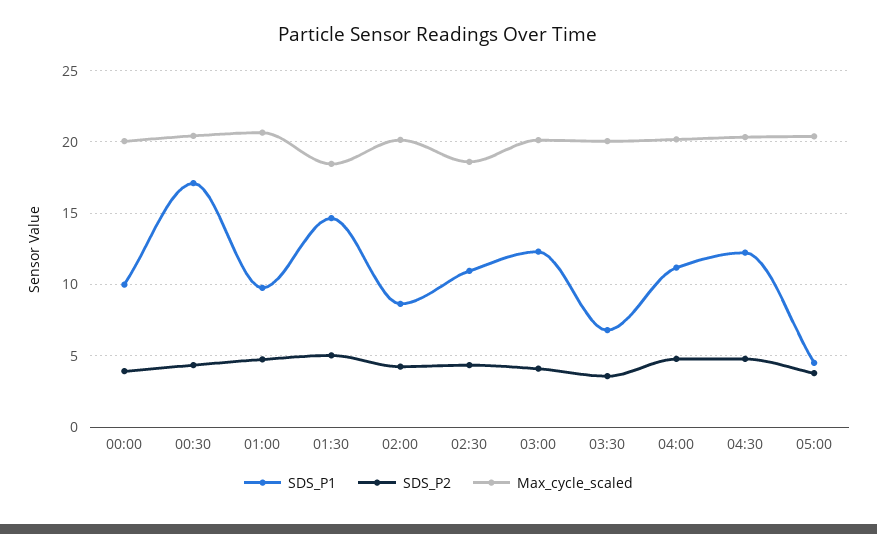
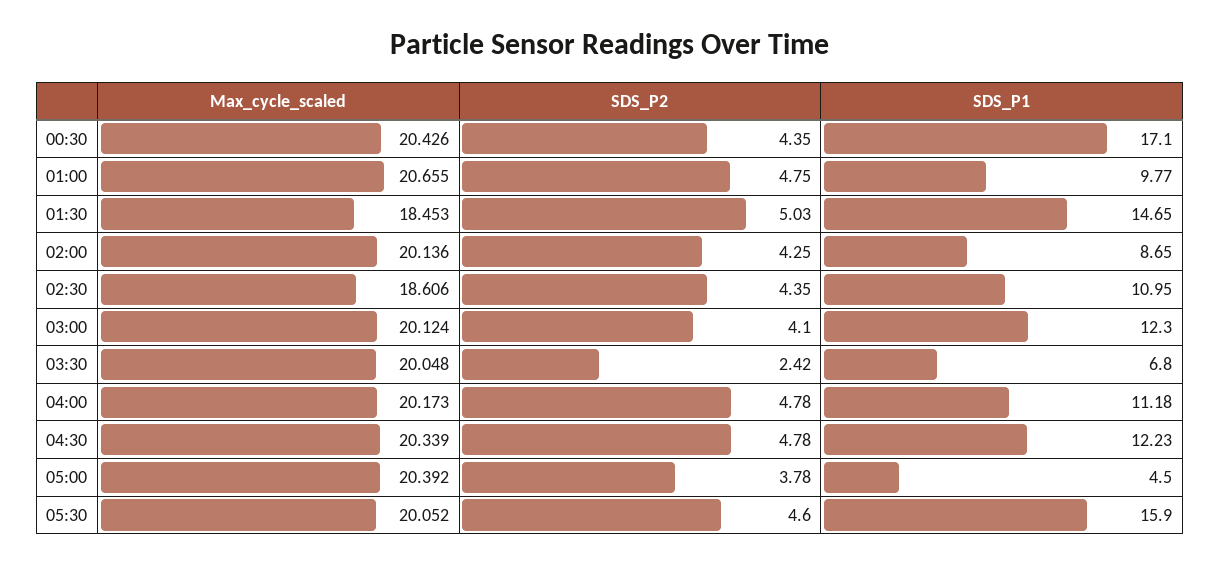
SDS_P1, 00:00: 10 -> none
SDS_P2, 00:00: 4 -> none
Max_cycle_scaled, 00:00: 20 -> none
SDS_P2, 03:30: 3.5 -> 2.42
Max_cycle_scaled, 05:30: none -> 20.052
SDS_P2, 05:30: none -> 4.6
SDS_P1, 05:30: none -> 15.9

